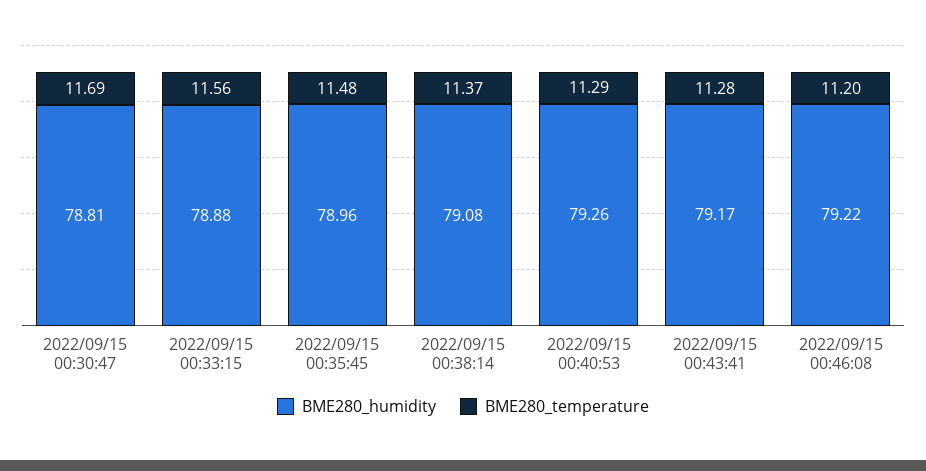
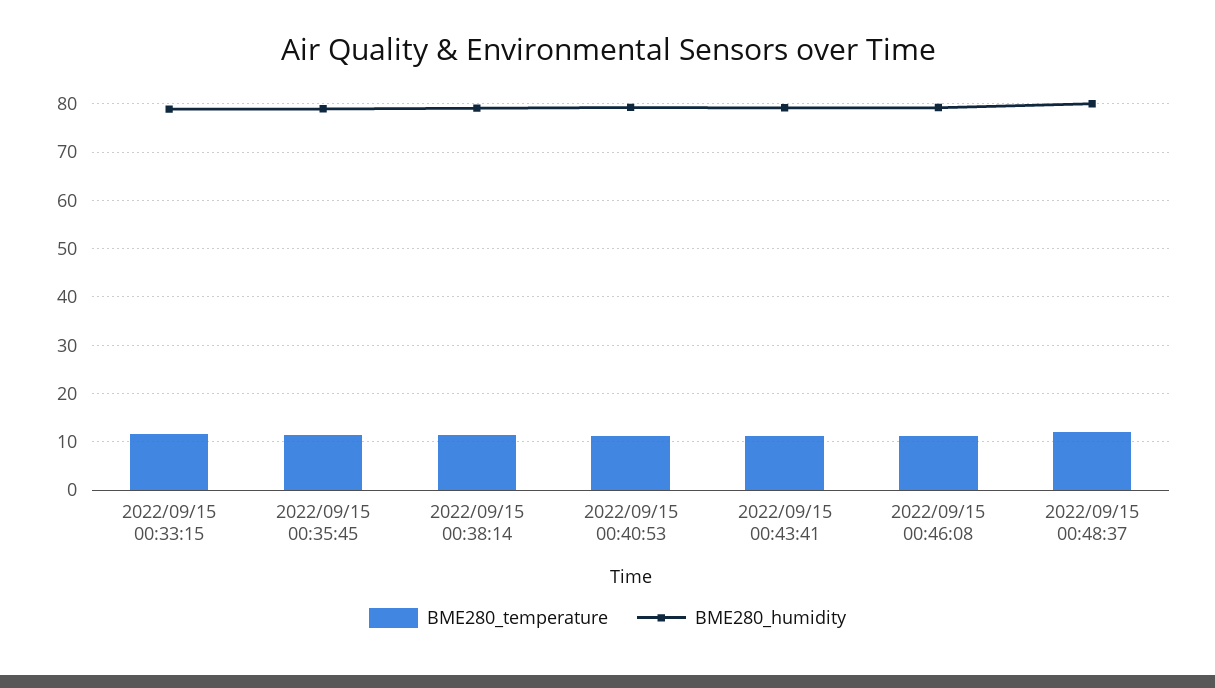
BME280_humidity, 2022/09/15 00:30:47: 78.81 -> none
BME280_temperature, 2022/09/15 00:30:47: 11.69 -> none
BME280_temperature, 2022/09/15 00:48:37: none -> 12
BME280_humidity, 2022/09/15 00:48:37: none -> 80

